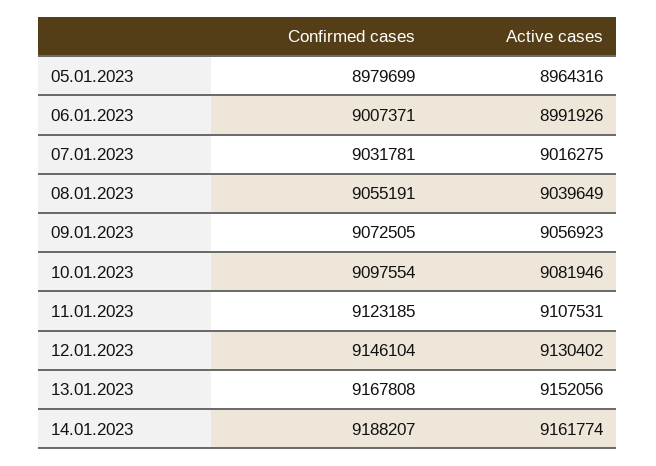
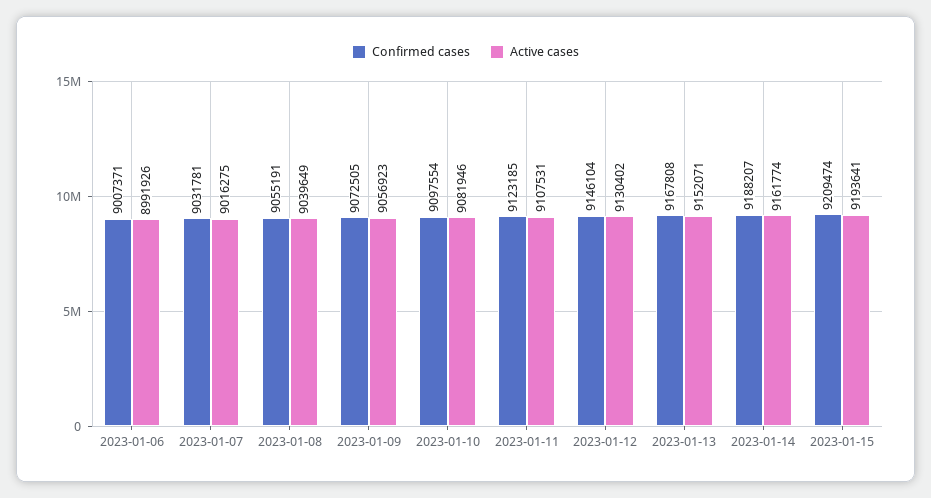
Confirmed cases, 05.01.2023: 8979699 -> none
Active cases, 05.01.2023: 8964316 -> none
Active cases, 13.01.2023: 9152056 -> 9152071
Confirmed cases, 2023-01-15: none -> 9209474
Active cases, 2023-01-15: none -> 9193641

